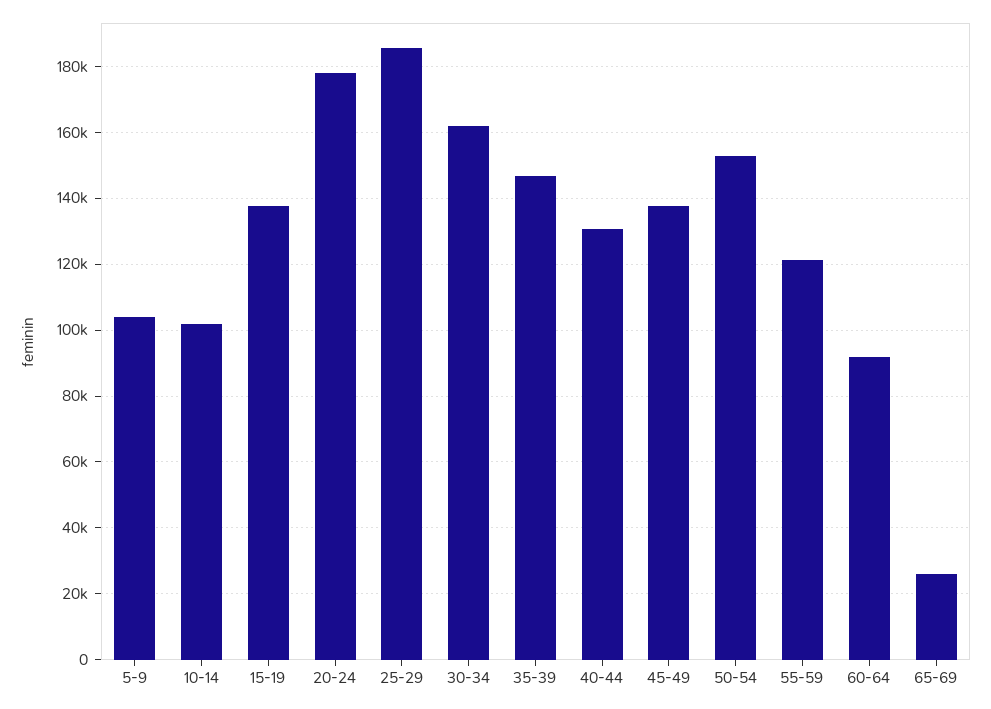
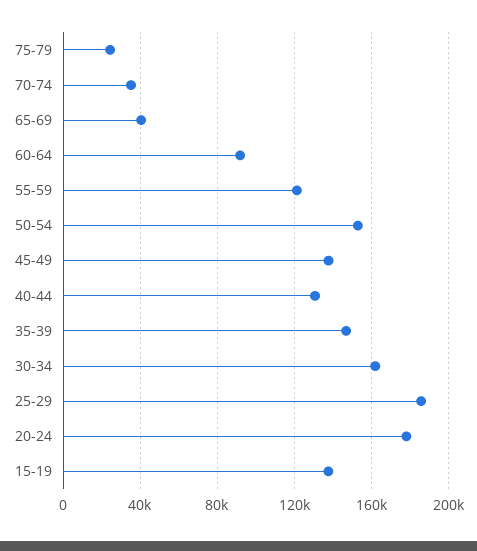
5-9: 104000 -> none
10-14: 102000 -> none
65-69: 26000 -> 40000
75-79: none -> 25000
70-74: none -> 35000

